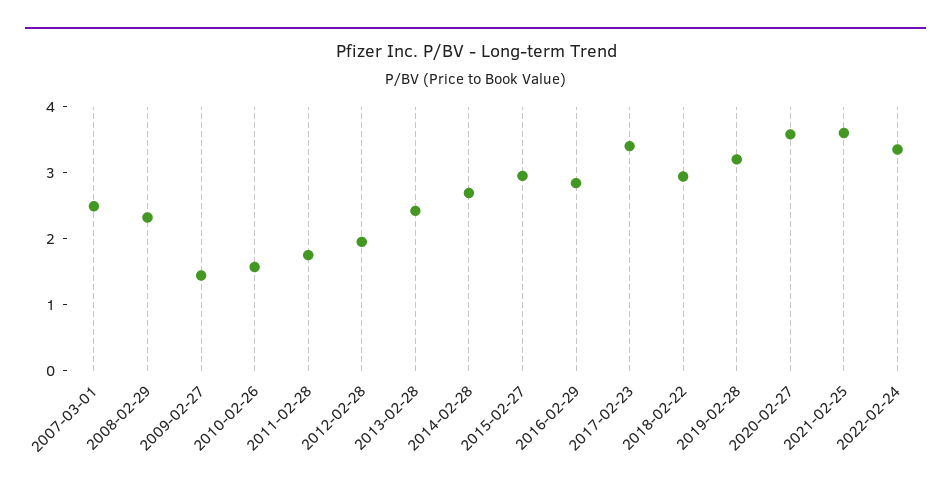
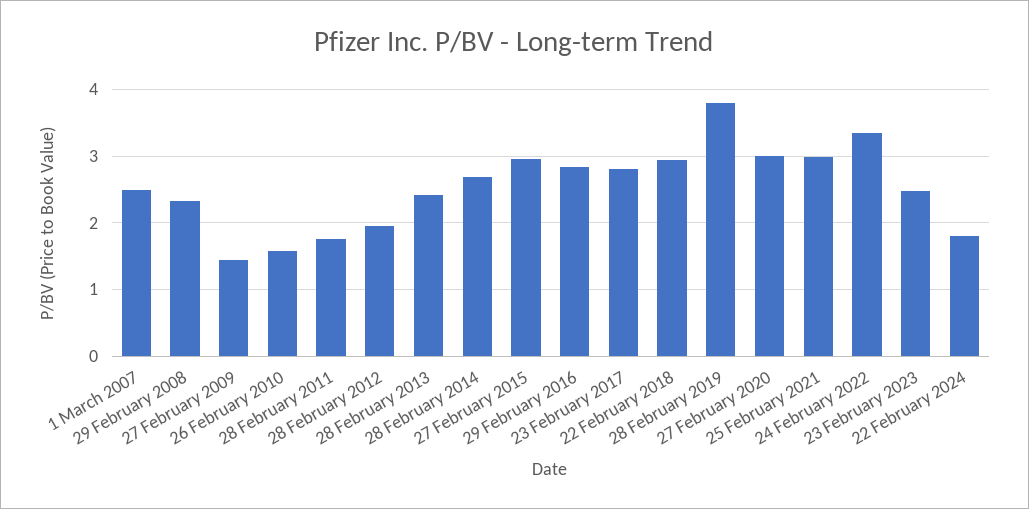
2017-02-23: 3.4 -> 2.8
2019-02-28: 3.2 -> 3.8
2020-02-27: 3.6 -> 3
2021-02-25: 3.6 -> 3
23 February 2023: none -> 2.5
22 February 2024: none -> 1.8

